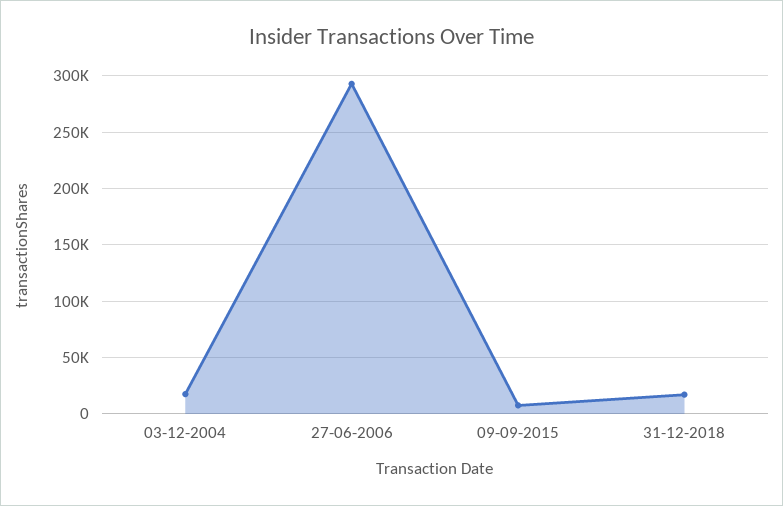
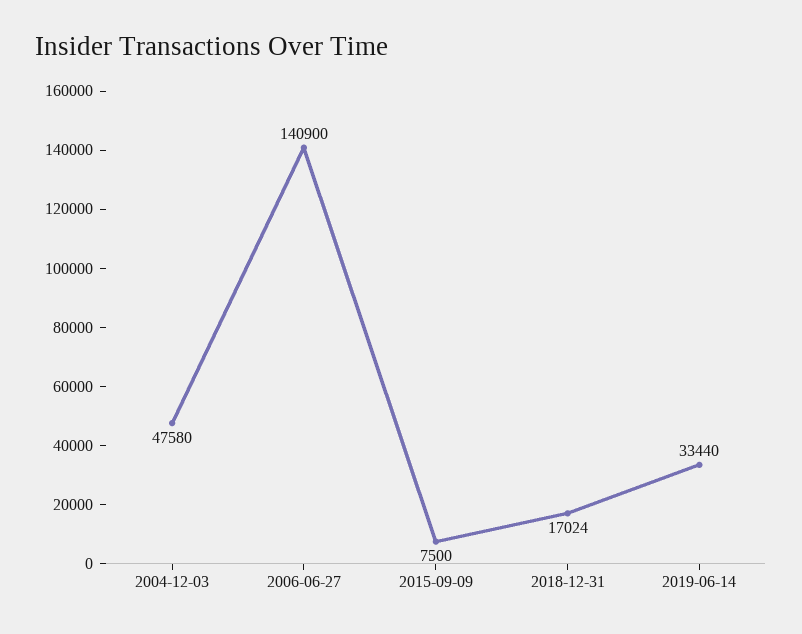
03-12-2004: 20000 -> 47580
27-06-2006: 290000 -> 140900
2019-06-14: none -> 33440

